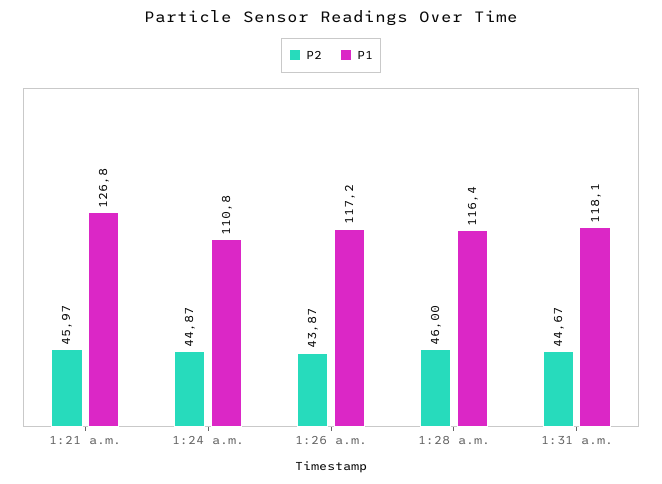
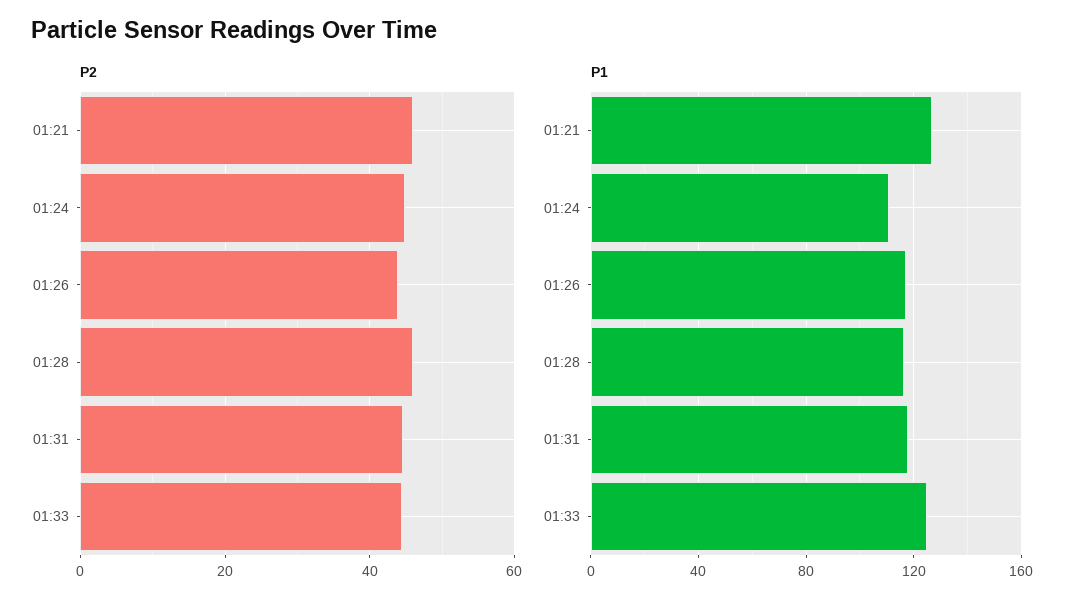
P2, 01:33: none -> 44
P1, 01:33: none -> 125

